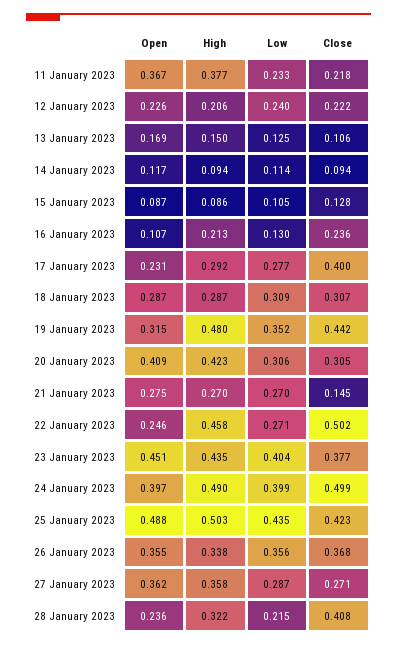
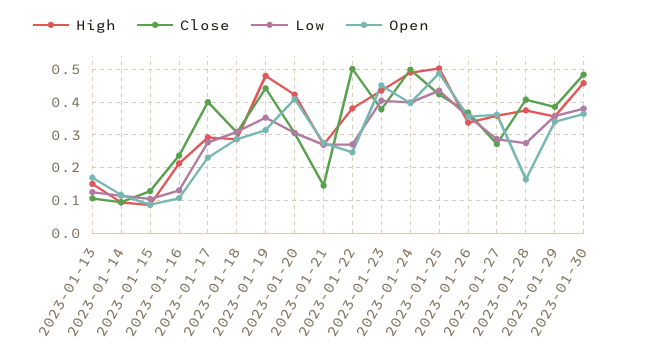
Open, 11 January 2023: 0.367 -> none
High, 11 January 2023: 0.377 -> none
Low, 11 January 2023: 0.233 -> none
Close, 11 January 2023: 0.218 -> none
Open, 12 January 2023: 0.226 -> none
High, 12 January 2023: 0.206 -> none
Low, 12 January 2023: 0.24 -> none
Close, 12 January 2023: 0.222 -> none
High, 22 January 2023: 0.458 -> 0.38
Open, 28 January 2023: 0.236 -> 0.16
High, 28 January 2023: 0.322 -> 0.38
Low, 28 January 2023: 0.215 -> 0.28
High, 2023-01-29: none -> 0.36
Close, 2023-01-29: none -> 0.38
Low, 2023-01-29: none -> 0.36
Open, 2023-01-29: none -> 0.34
High, 2023-01-30: none -> 0.46
Close, 2023-01-30: none -> 0.48
Low, 2023-01-30: none -> 0.38
Open, 2023-01-30: none -> 0.36

